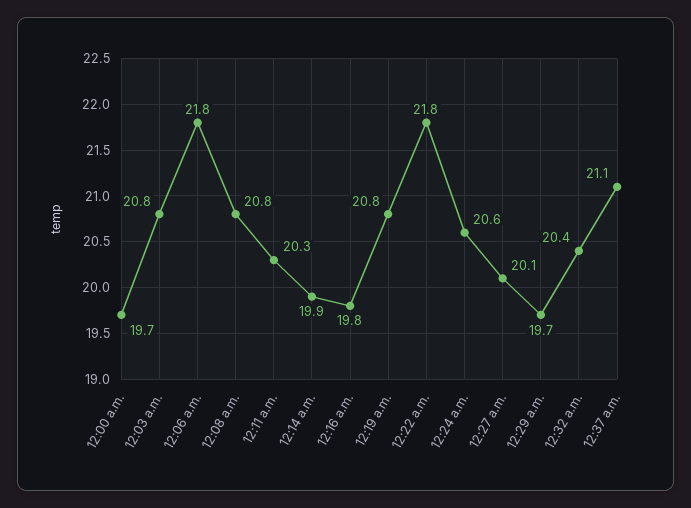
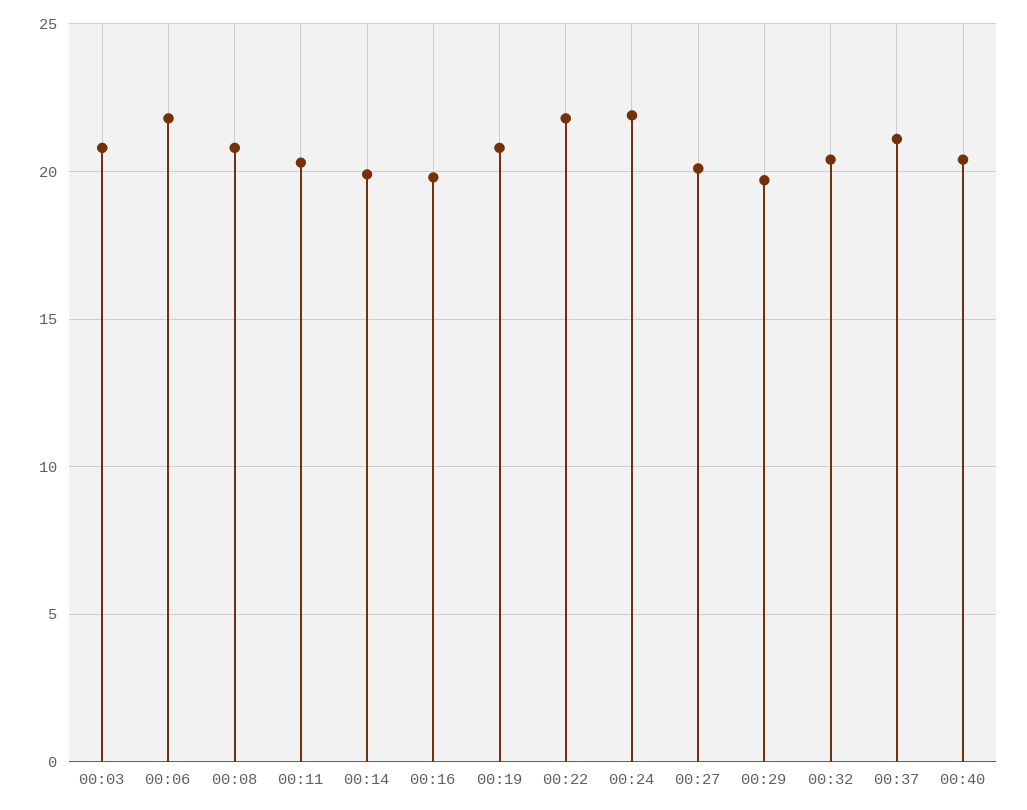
12:00 a.m.: 19.7 -> none
12:24 a.m.: 20.6 -> 22
00:40: none -> 20.5

